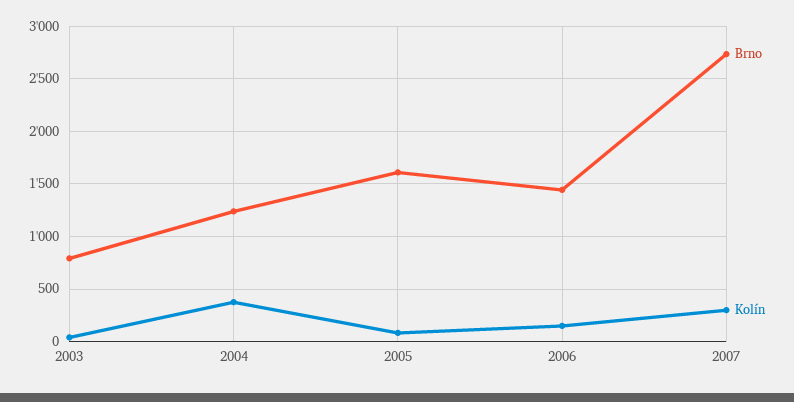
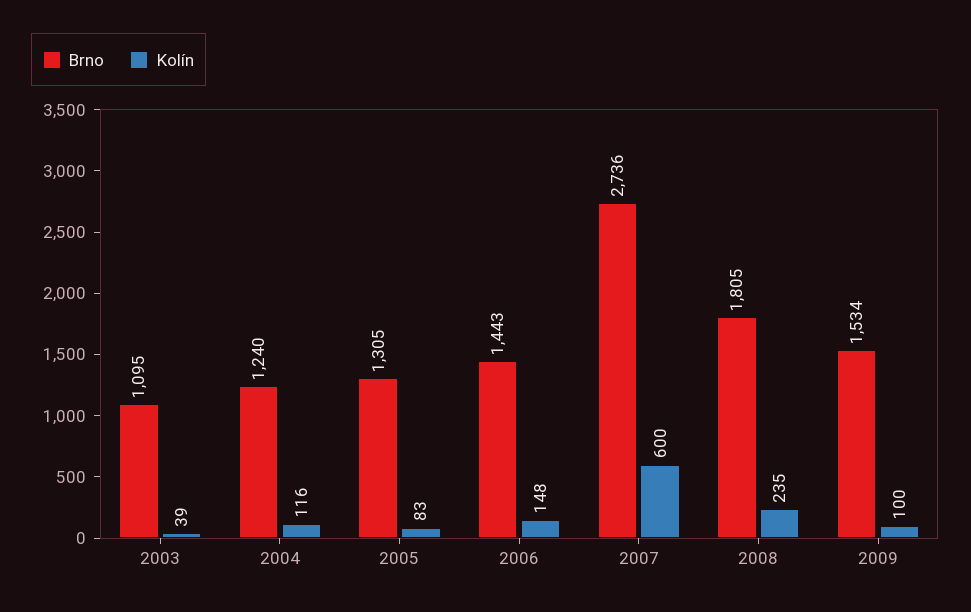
Brno, 2003: 800 -> 1095
Kolín, 2004: 400 -> 116
Brno, 2005: 1600 -> 1305
Kolín, 2007: 300 -> 600
Brno, 2008: none -> 1805
Kolín, 2008: none -> 235
Brno, 2009: none -> 1534
Kolín, 2009: none -> 100

